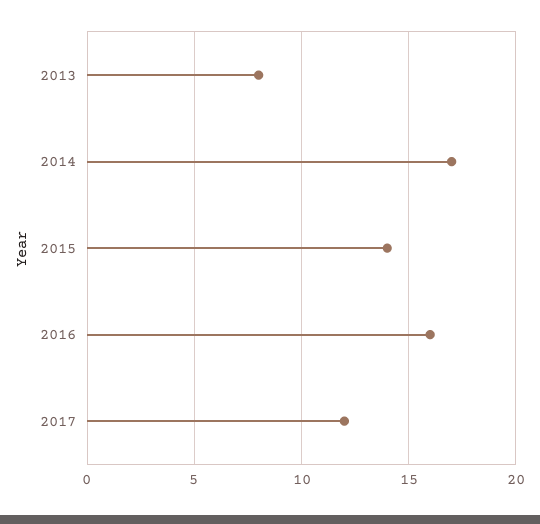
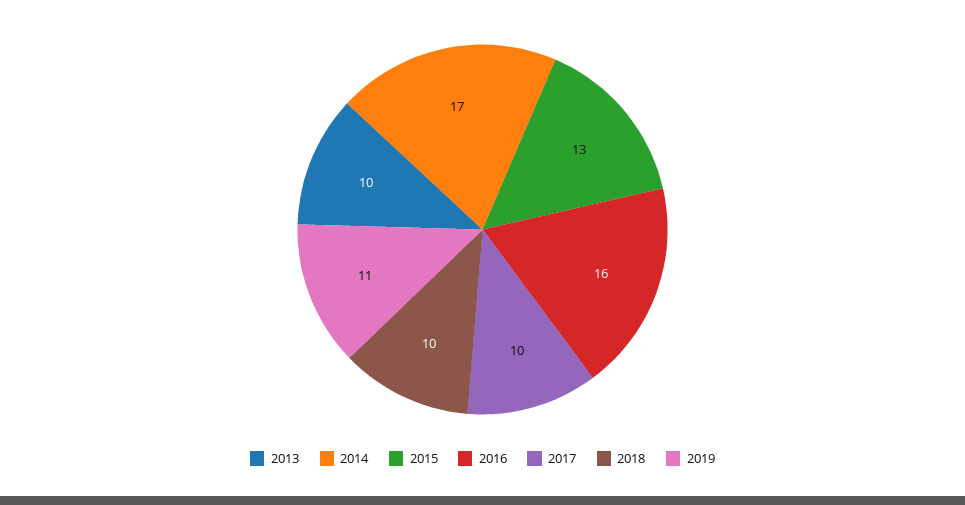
2013: 8 -> 10
2015: 14 -> 13
2017: 12 -> 10
2018: none -> 10
2019: none -> 11

